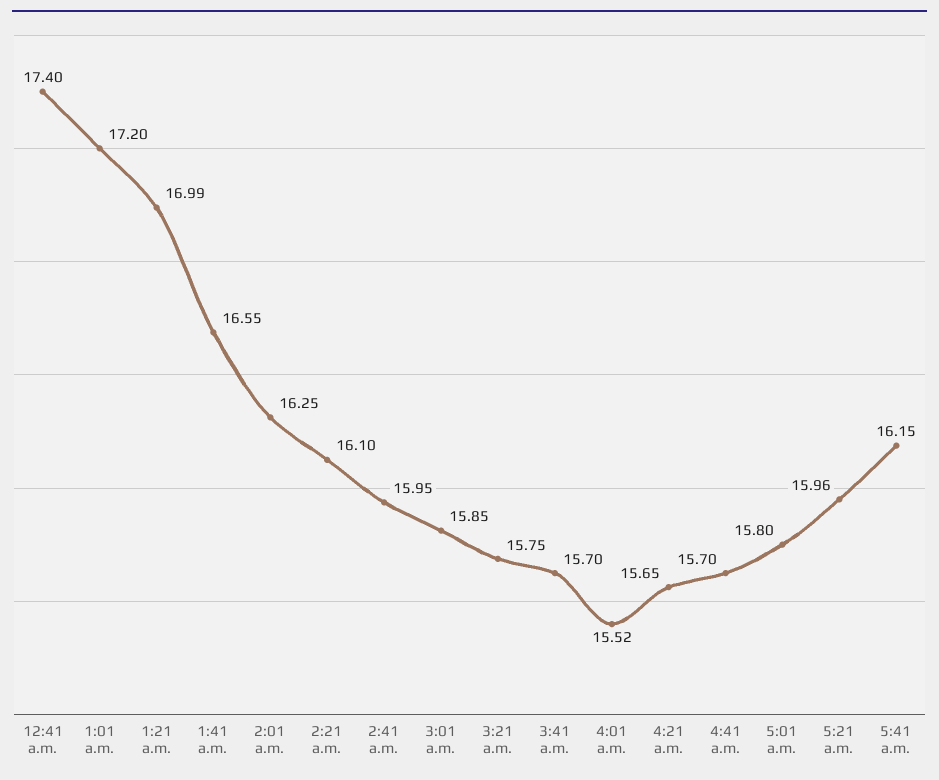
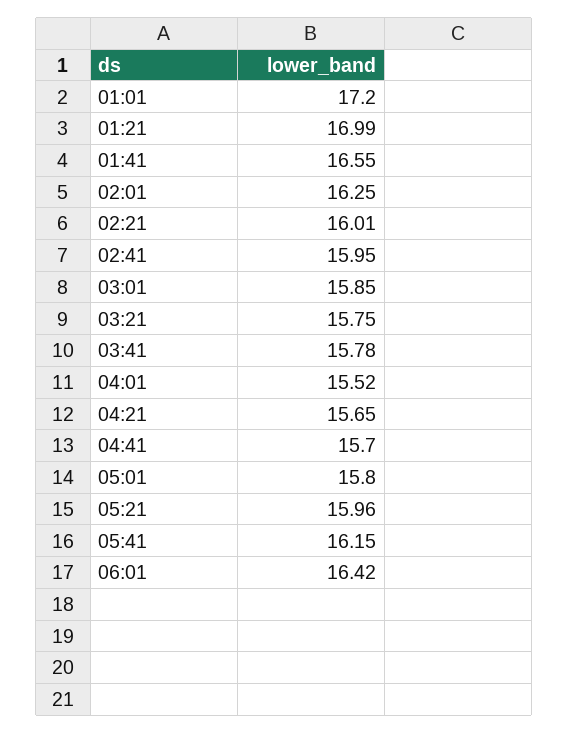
12:41 a.m.: 17.4 -> none
2:21 a.m.: 16.1 -> 16.01
3:41 a.m.: 15.7 -> 15.78
06:01: none -> 16.42

